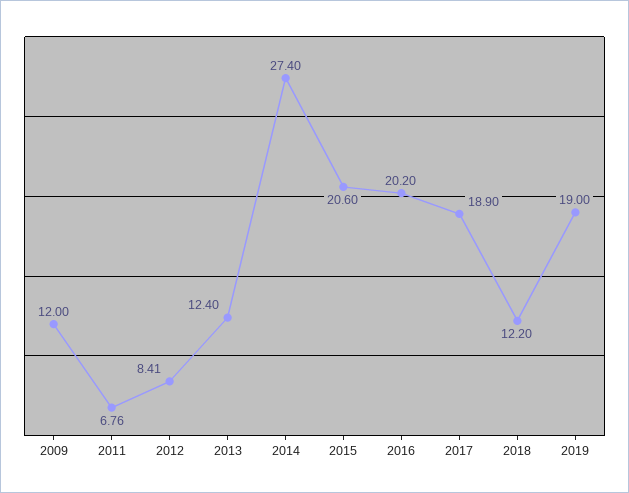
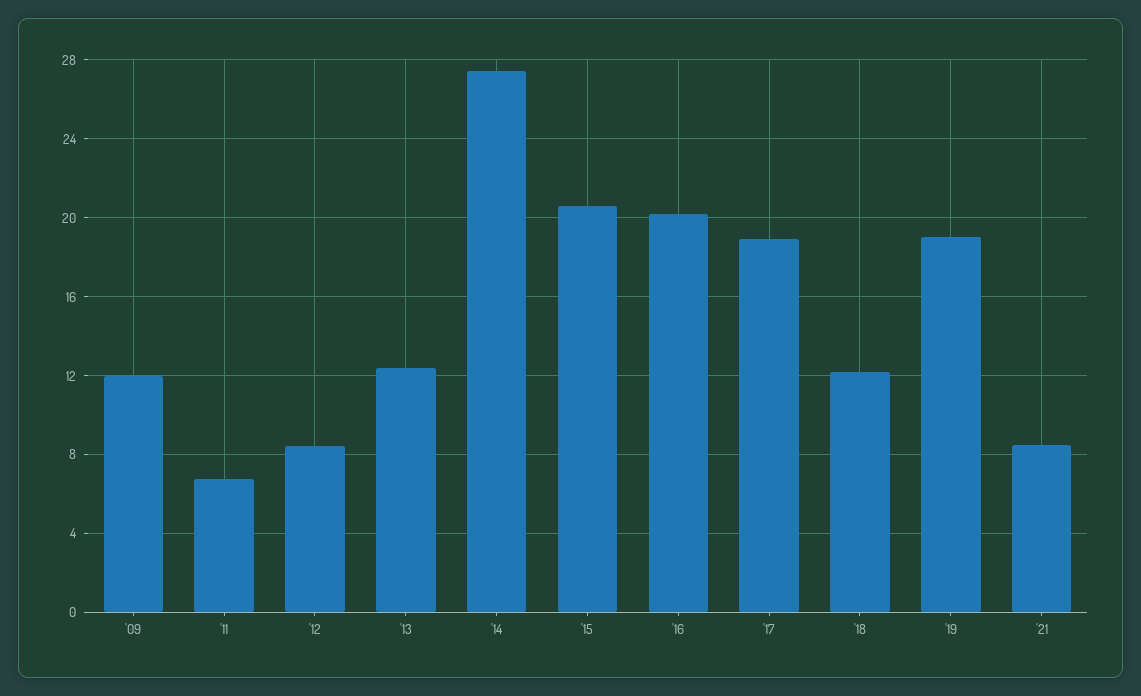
'21: none -> 8.5

